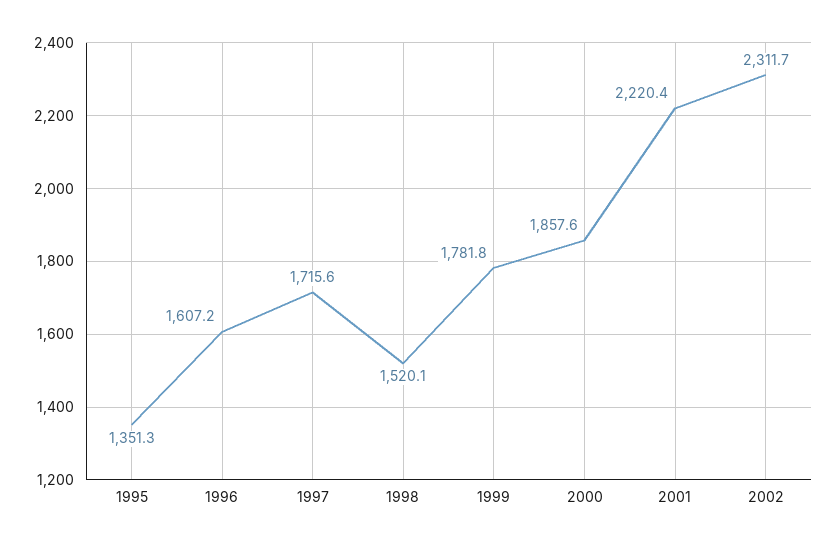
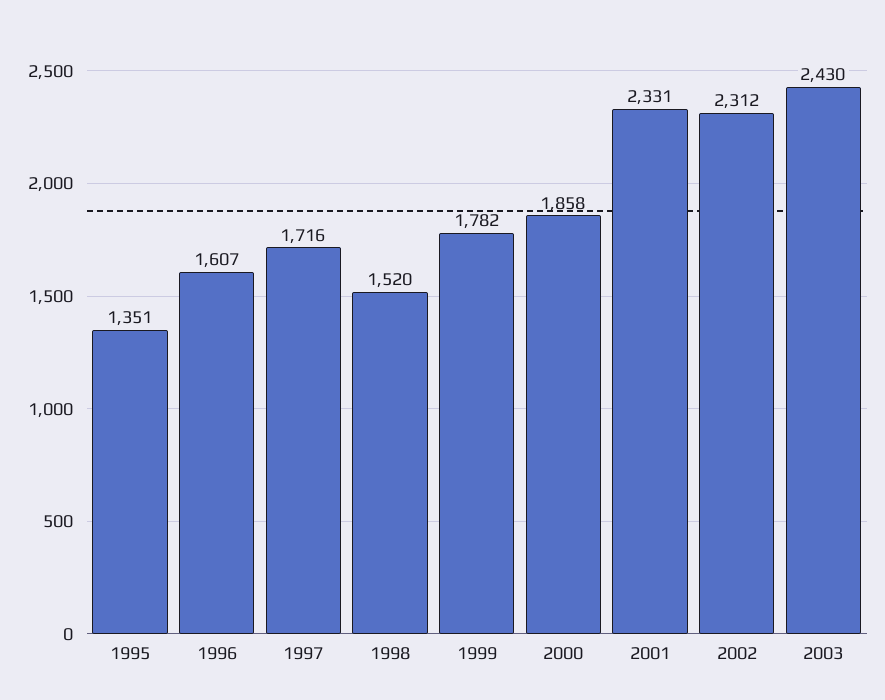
2001: 2220.4 -> 2331
2003: none -> 2430

